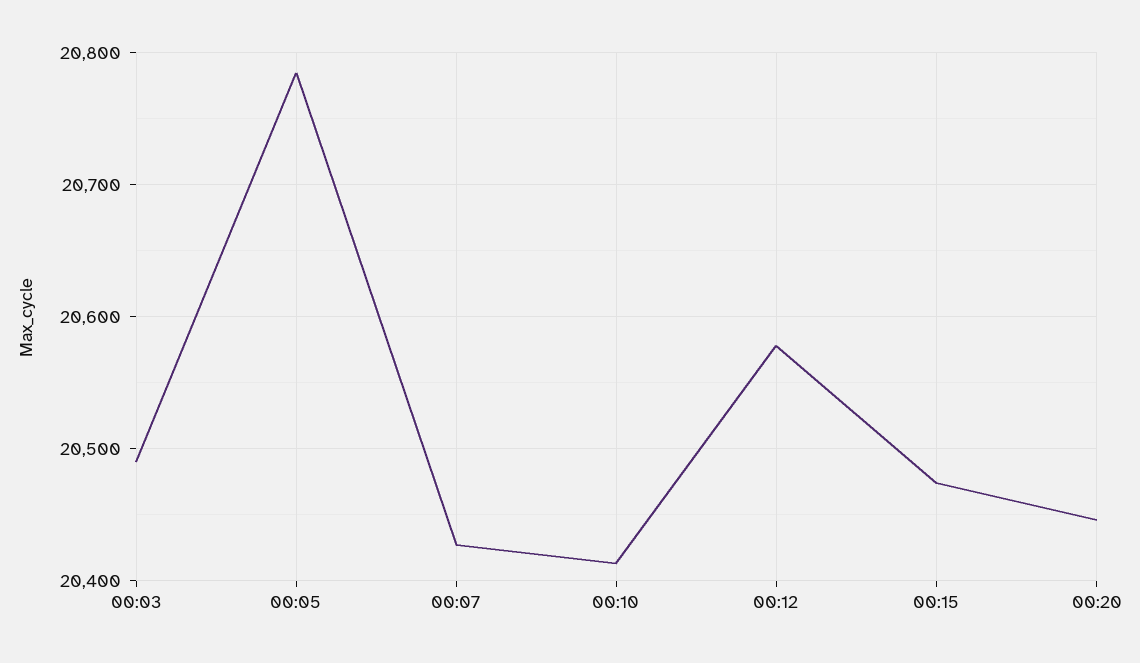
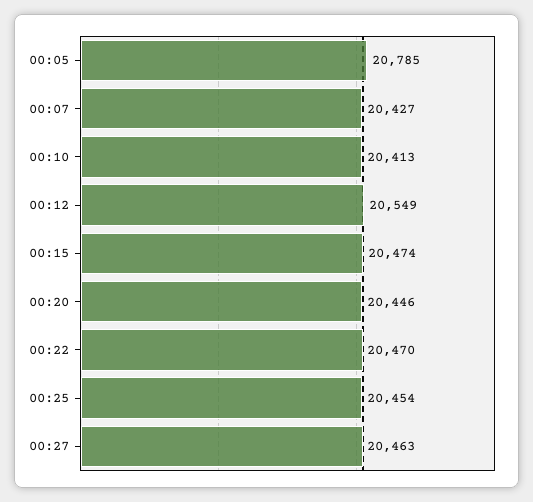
00:03: 20490 -> none
00:12: 20580 -> 20549
00:22: none -> 20470
00:25: none -> 20454
00:27: none -> 20463

